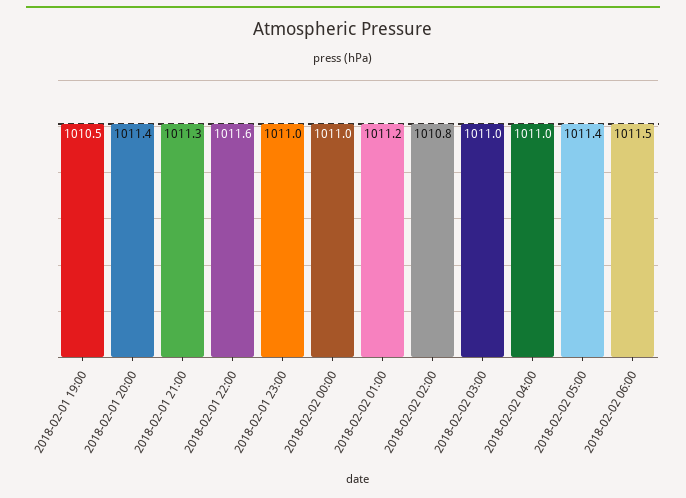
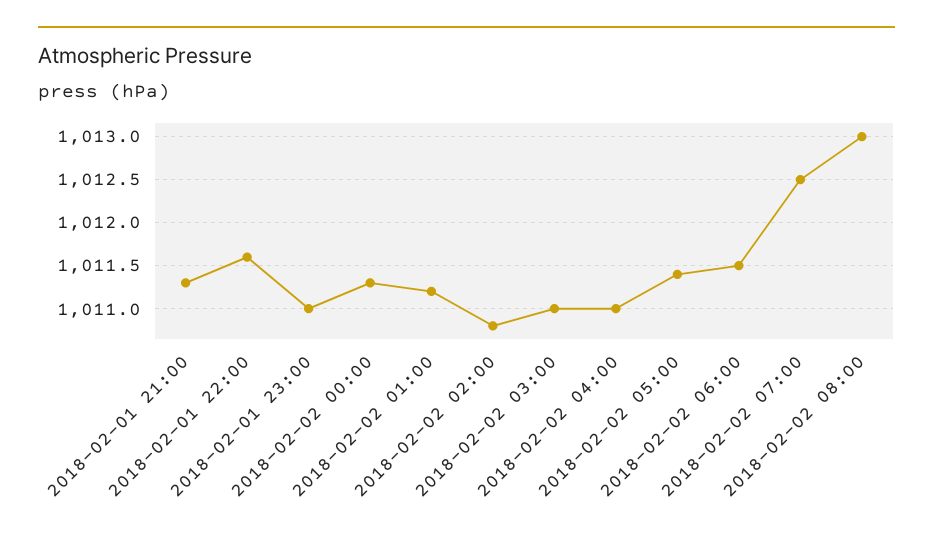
2018-02-01 19:00: 1010.5 -> none
2018-02-01 20:00: 1011.4 -> none
2018-02-02 00:00: 1011 -> 1011.3
2018-02-02 07:00: none -> 1012.5
2018-02-02 08:00: none -> 1013

